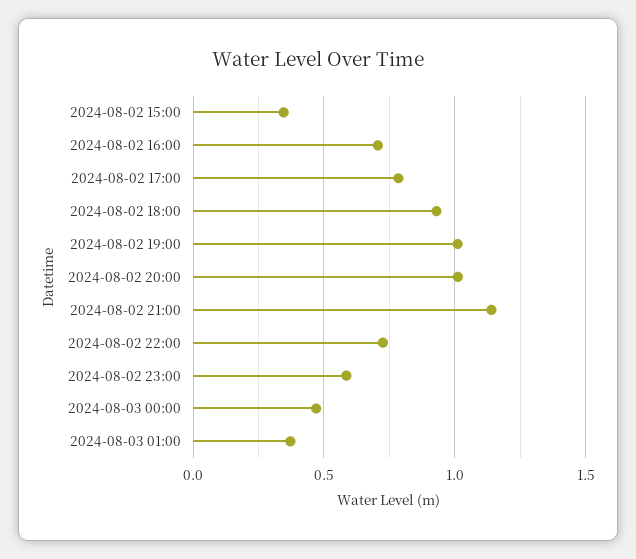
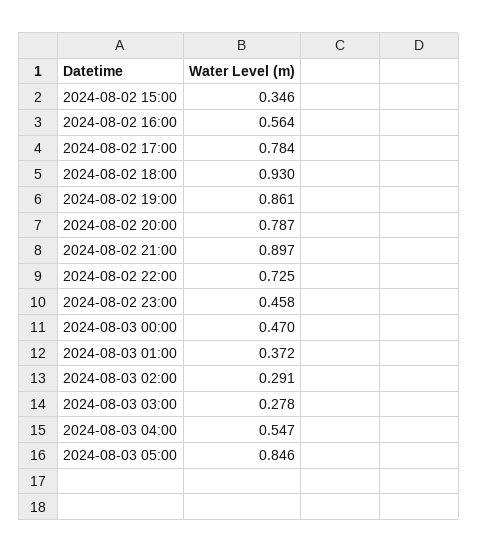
2024-08-02 16:00: 0.7 -> 0.564
2024-08-02 19:00: 1 -> 0.861
2024-08-02 20:00: 1 -> 0.787
2024-08-02 21:00: 1.15 -> 0.897
2024-08-02 23:00: 0.6 -> 0.458
2024-08-03 02:00: none -> 0.291
2024-08-03 03:00: none -> 0.278
2024-08-03 04:00: none -> 0.547
2024-08-03 05:00: none -> 0.846

